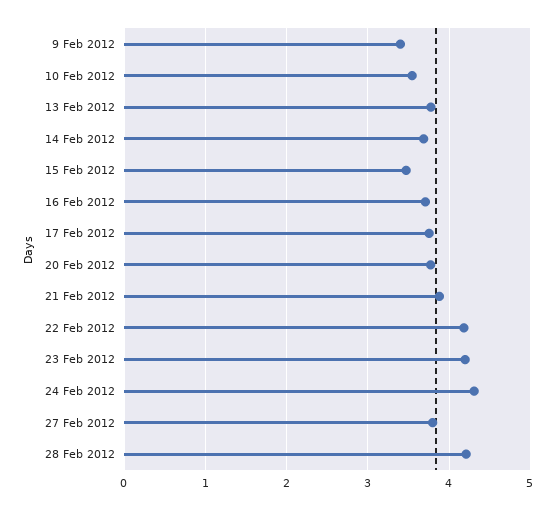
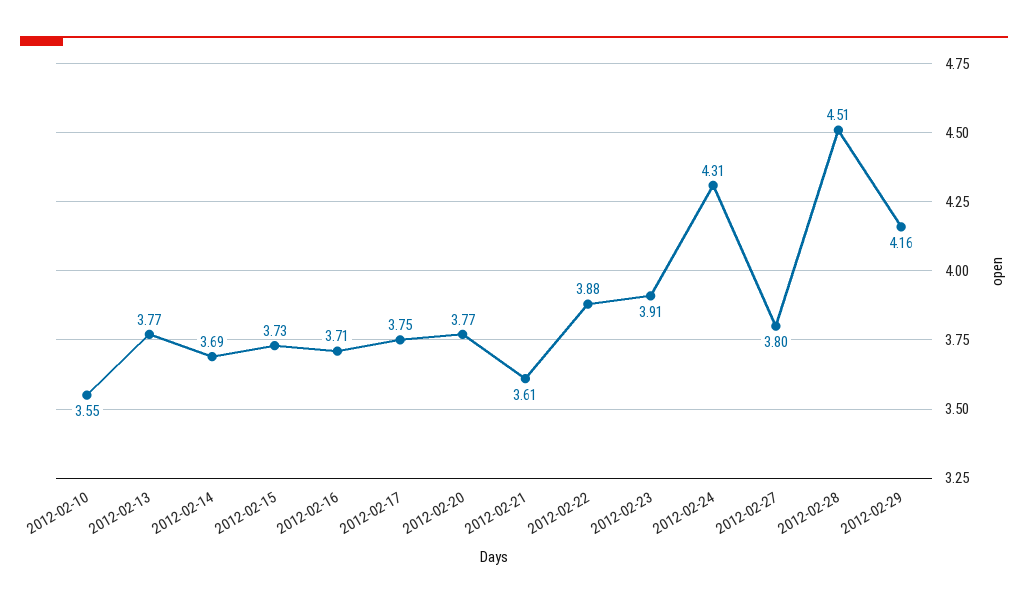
9 Feb 2012: 3.4 -> none
15 Feb 2012: 3.5 -> 3.73
21 Feb 2012: 3.9 -> 3.61
22 Feb 2012: 4.2 -> 3.88
23 Feb 2012: 4.2 -> 3.91
28 Feb 2012: 4.2 -> 4.51
2012-02-29: none -> 4.16

